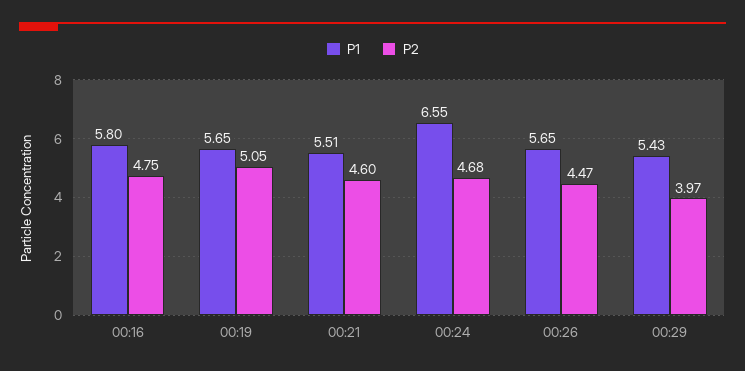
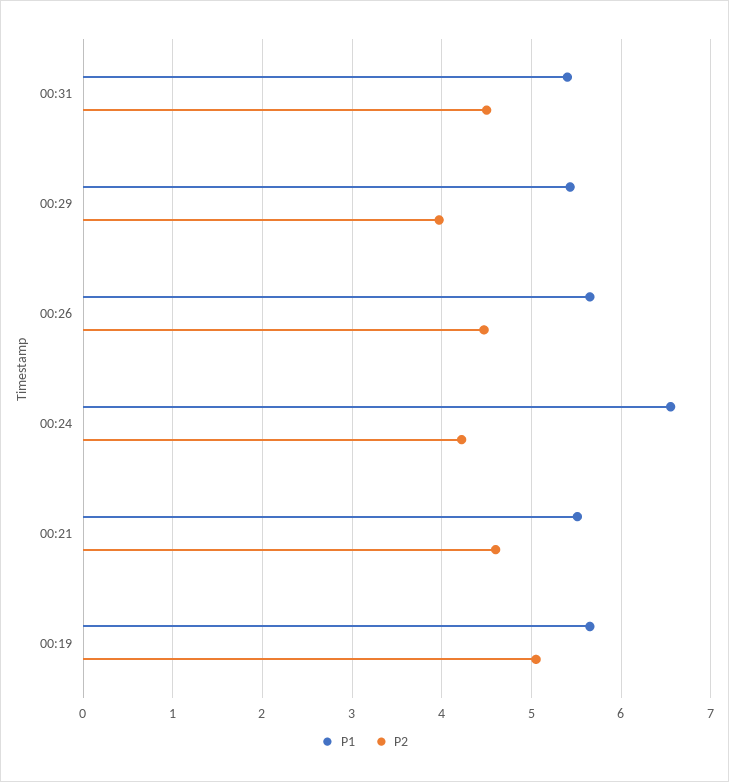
P1, 00:16: 5.8 -> none
P2, 00:16: 4.75 -> none
P2, 00:24: 4.68 -> 4.2
P1, 00:31: none -> 5.4
P2, 00:31: none -> 4.5

